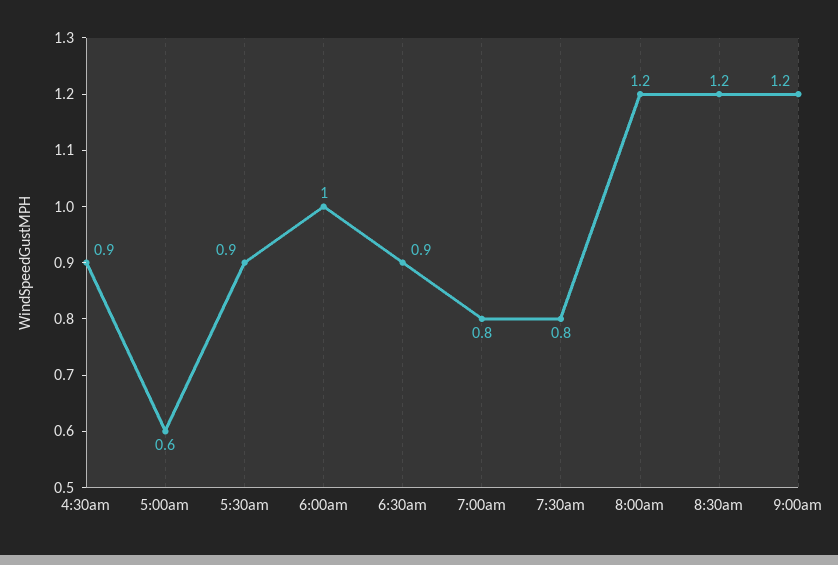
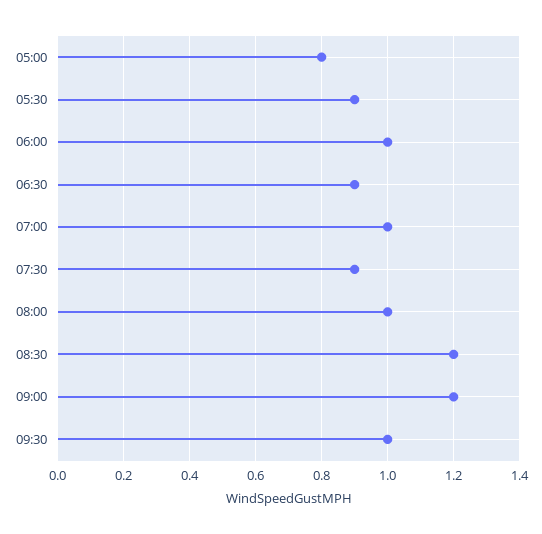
4:30am: 0.9 -> none
5:00am: 0.6 -> 0.8
7:00am: 0.8 -> 1
7:30am: 0.8 -> 0.9
8:00am: 1.2 -> 1
09:30: none -> 1

